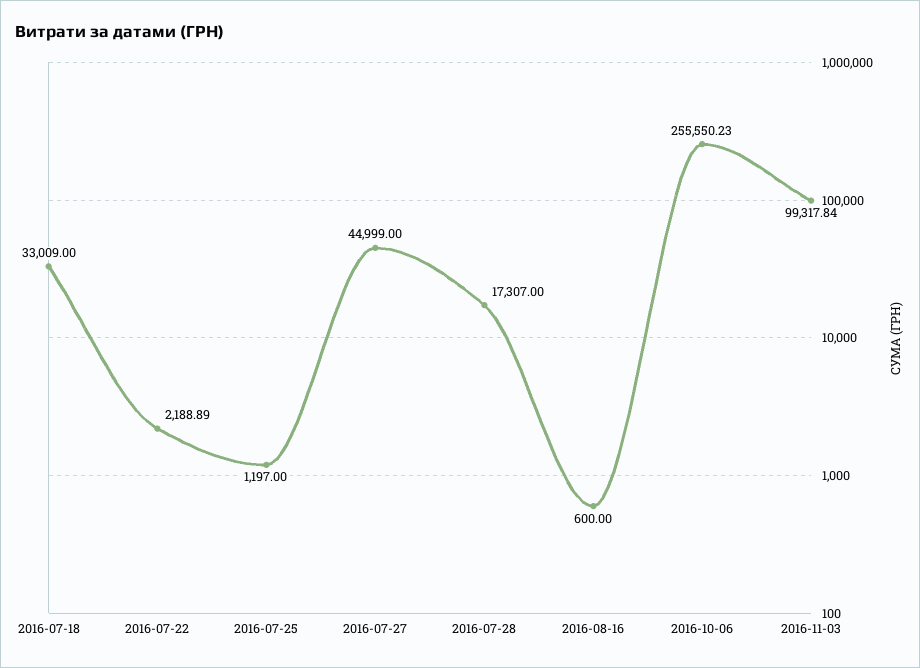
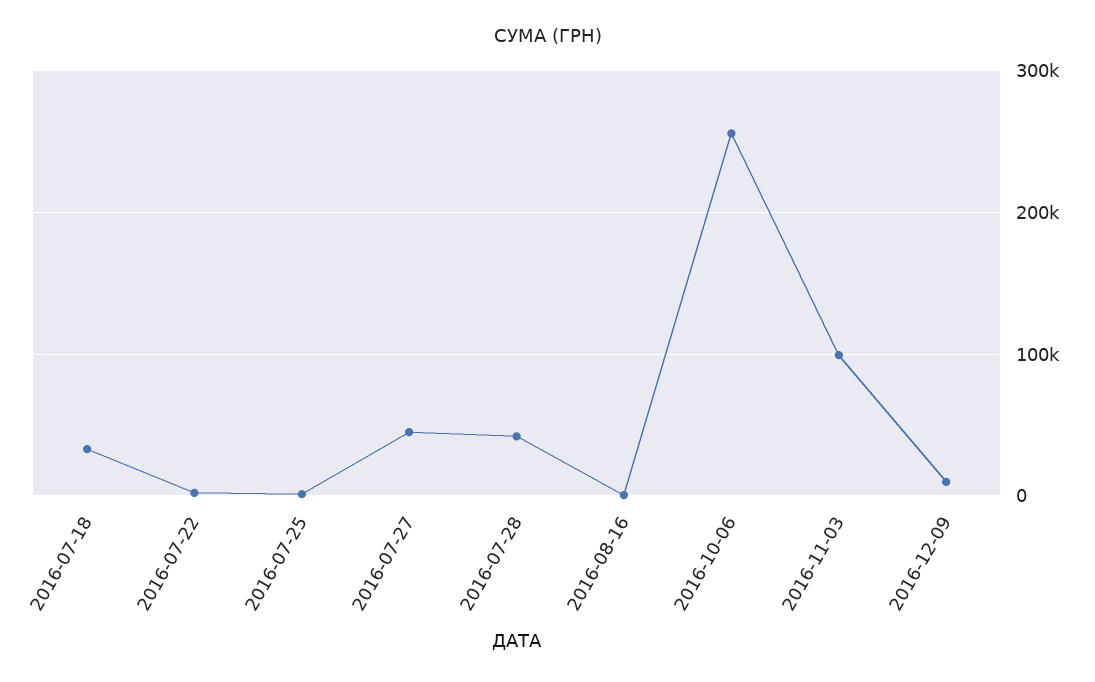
2016-07-28: 17307 -> 40000
2016-12-09: none -> 10000

